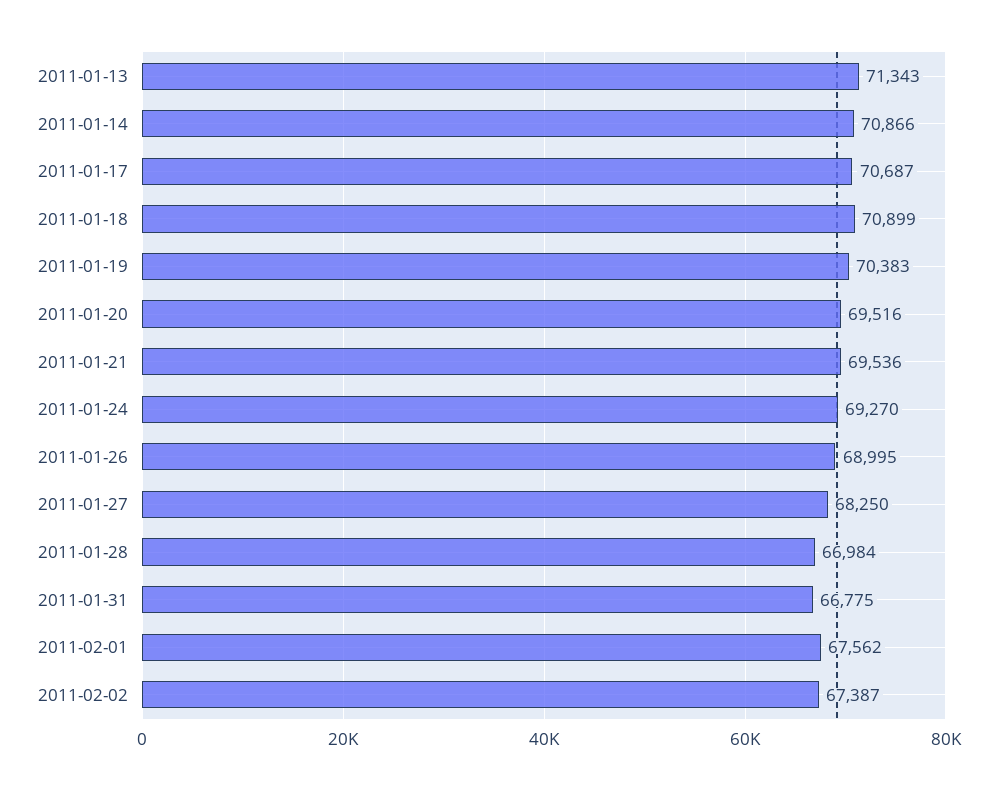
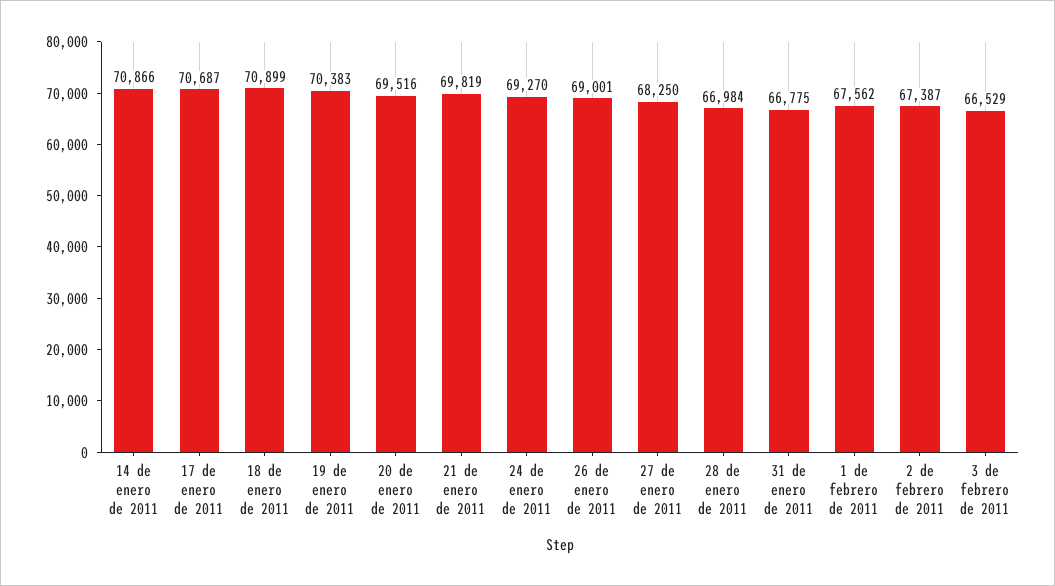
2011-01-13: 71343 -> none
2011-01-21: 69536 -> 69819
2011-01-26: 68995 -> 69001
3 de febrero de 2011: none -> 66529

